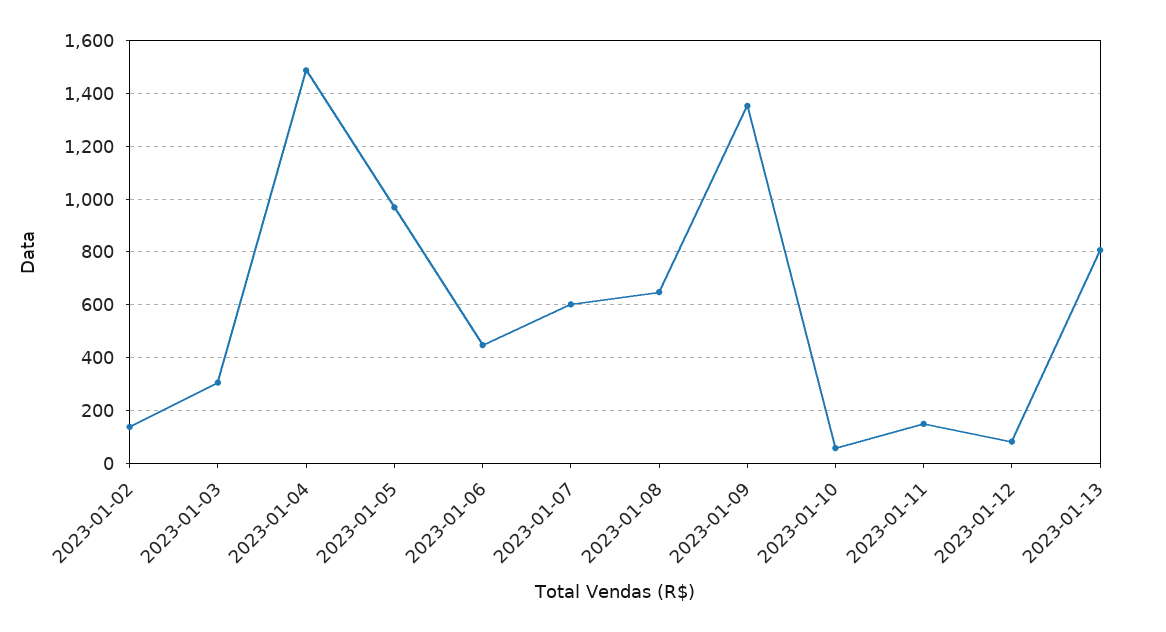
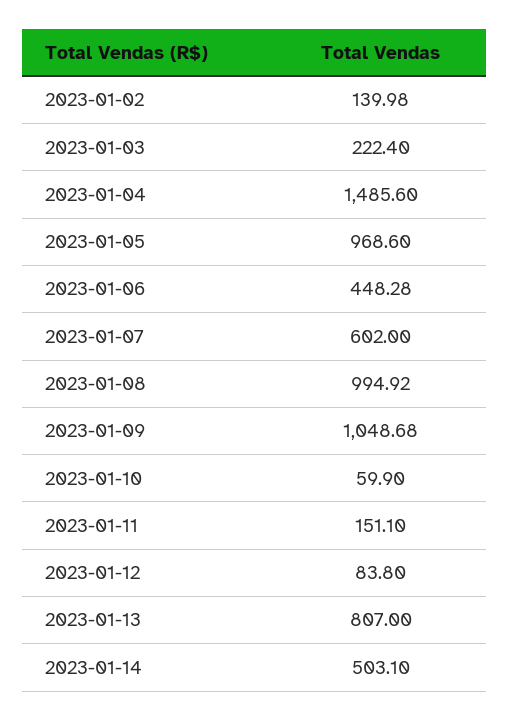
2023-01-03: 300 -> 222.4
2023-01-08: 650 -> 994.92
2023-01-09: 1350 -> 1048.68
2023-01-14: none -> 503.1

